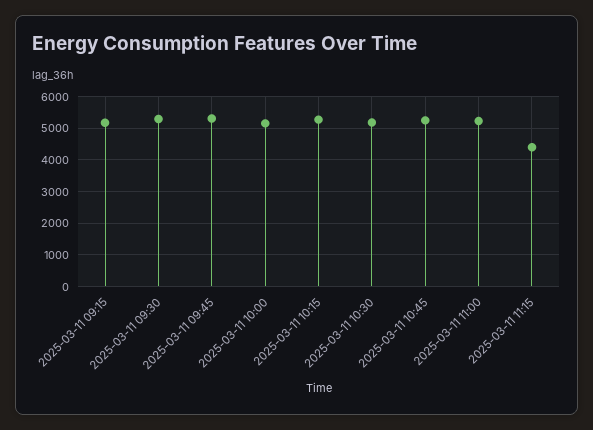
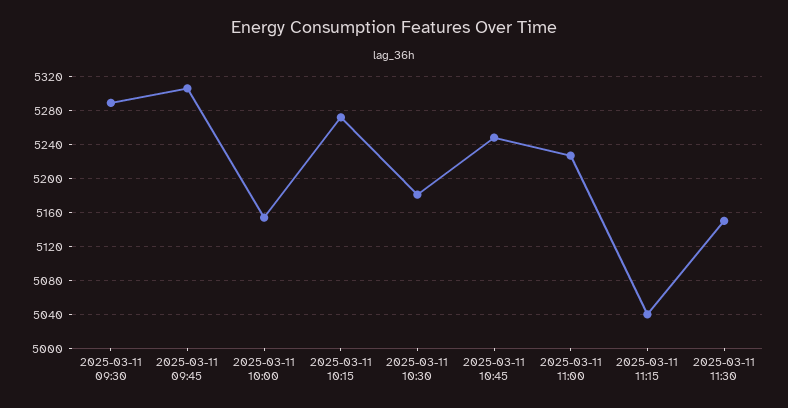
2025-03-11 09:15: 5200 -> none
2025-03-11 11:15: 4400 -> 5040
2025-03-11 11:30: none -> 5150

